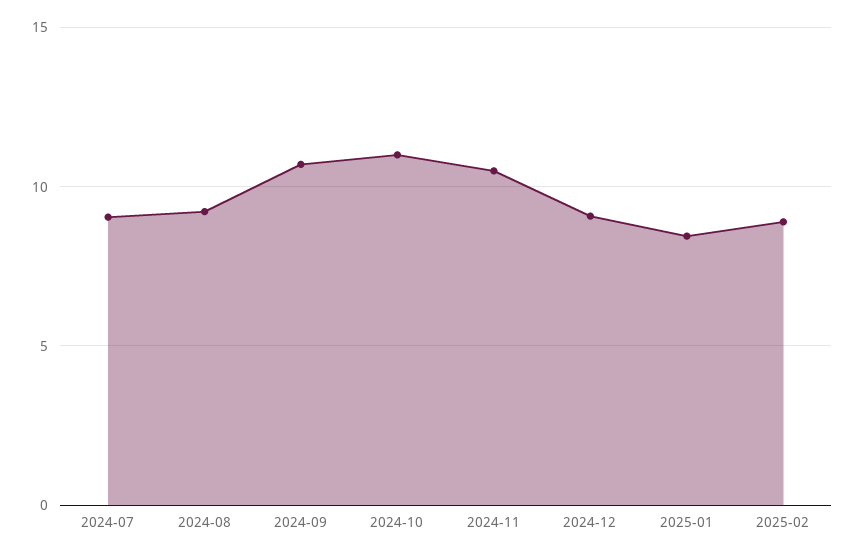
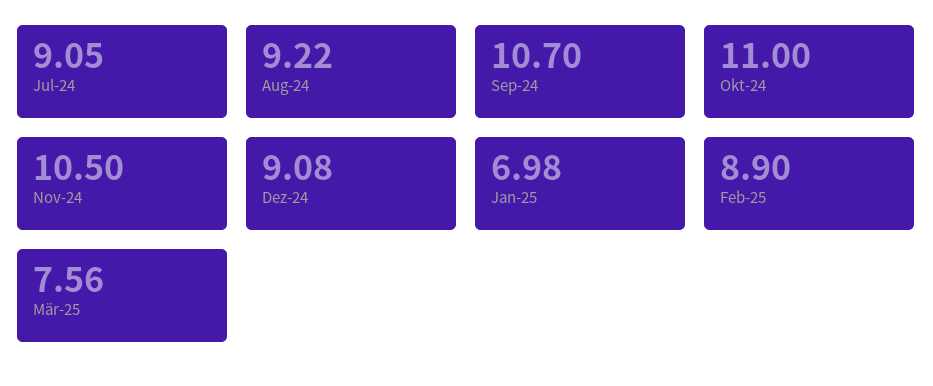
2025-01: 8.5 -> 6.98
Mär-25: none -> 7.56

